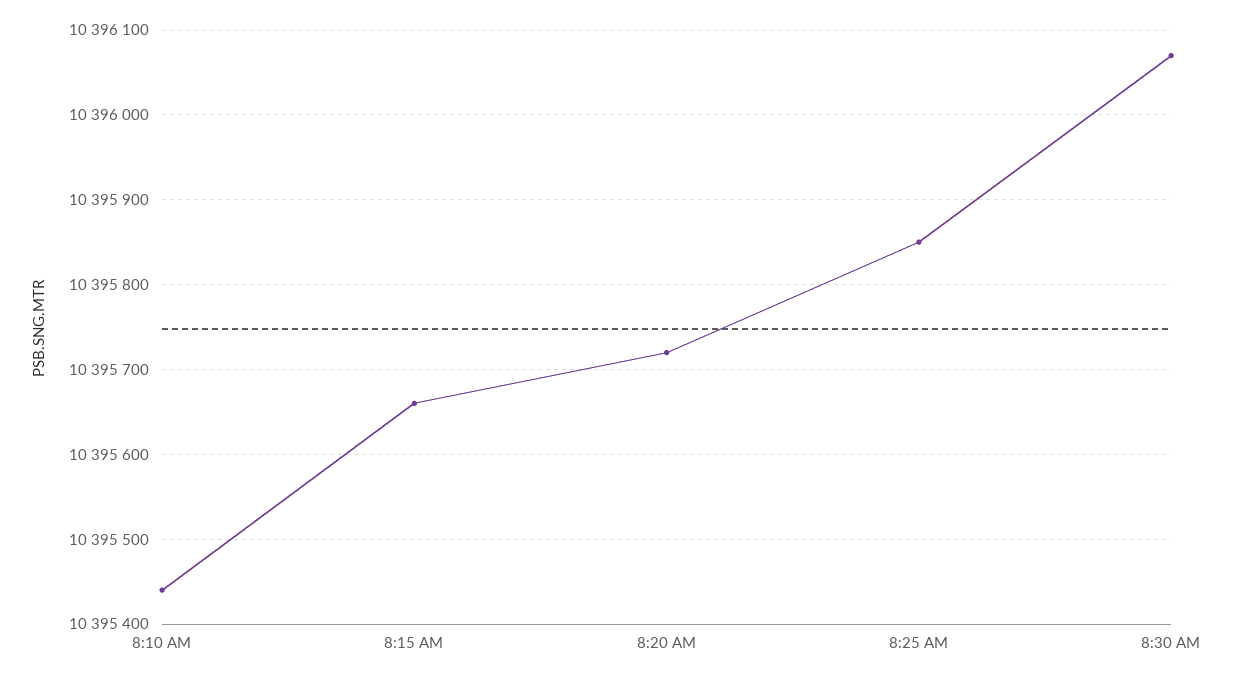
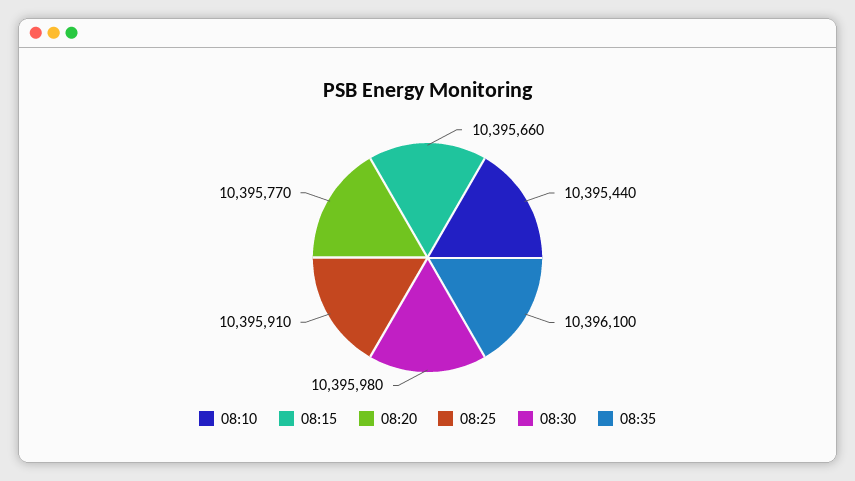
8:20 AM: 10395720 -> 10395770
8:25 AM: 10395850 -> 10395910
8:30 AM: 10396070 -> 10395980
08:35: none -> 10396100

